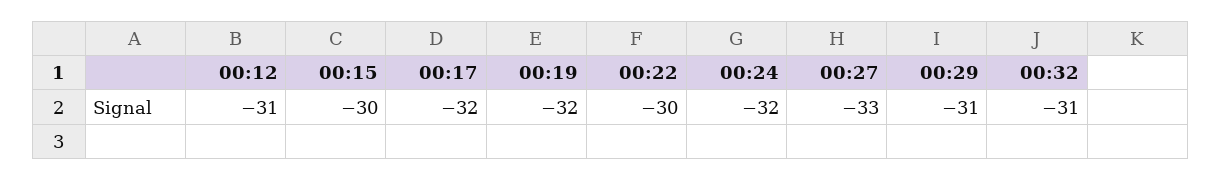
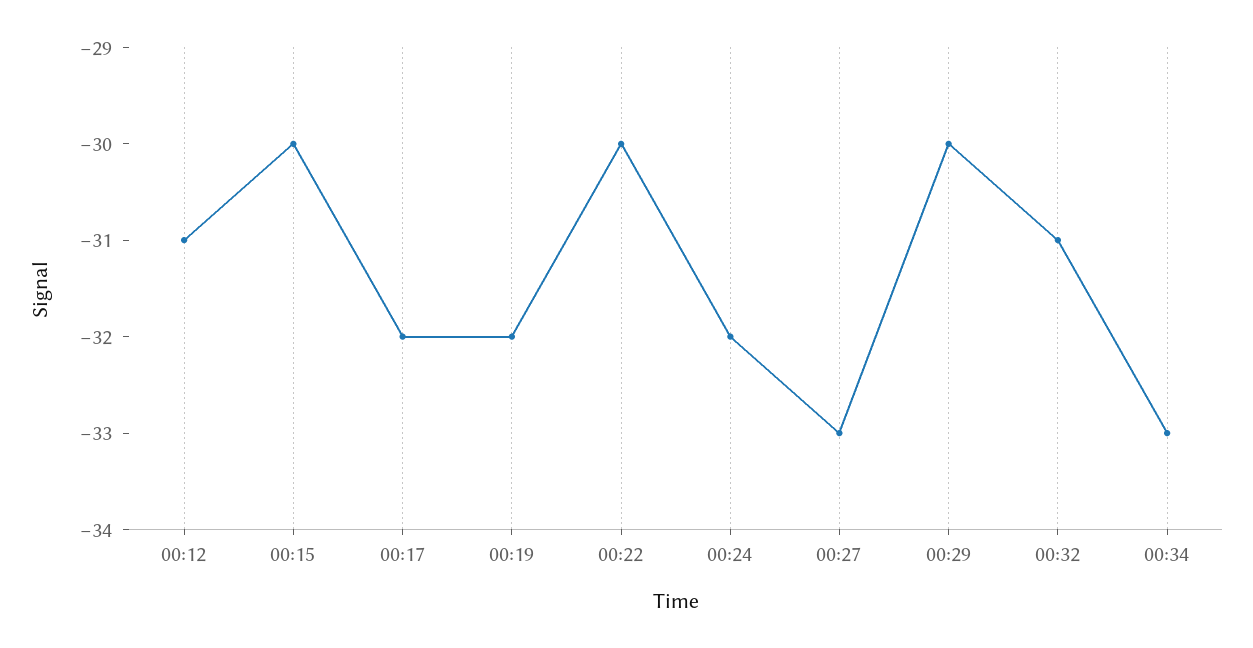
00:29: -31 -> -30
00:34: none -> -33

